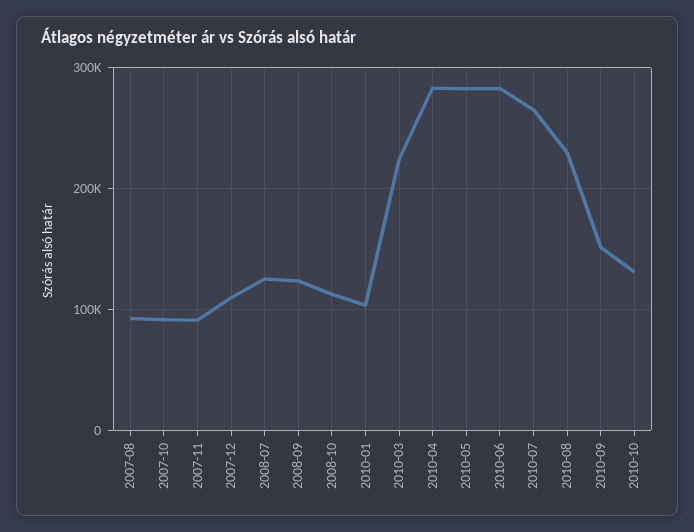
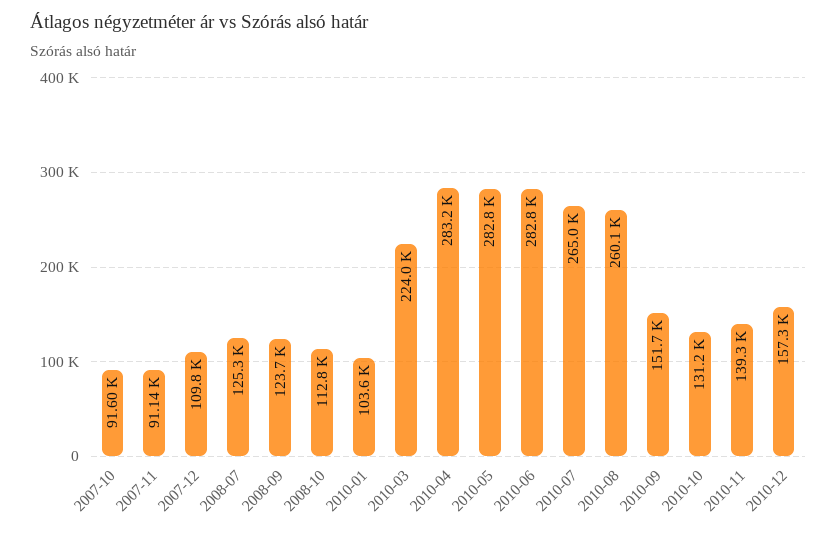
2007-08: 90000 -> none
2010-08: 230000 -> 260100
2010-11: none -> 139300
2010-12: none -> 157300

